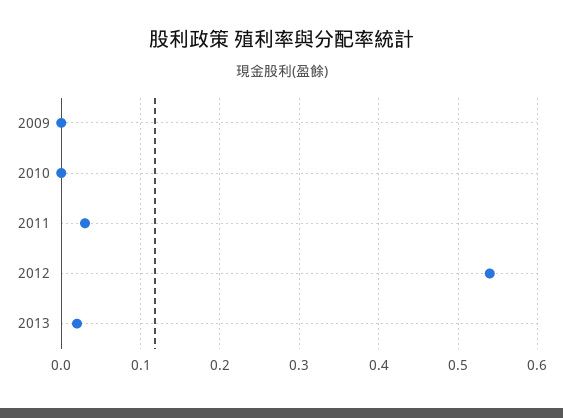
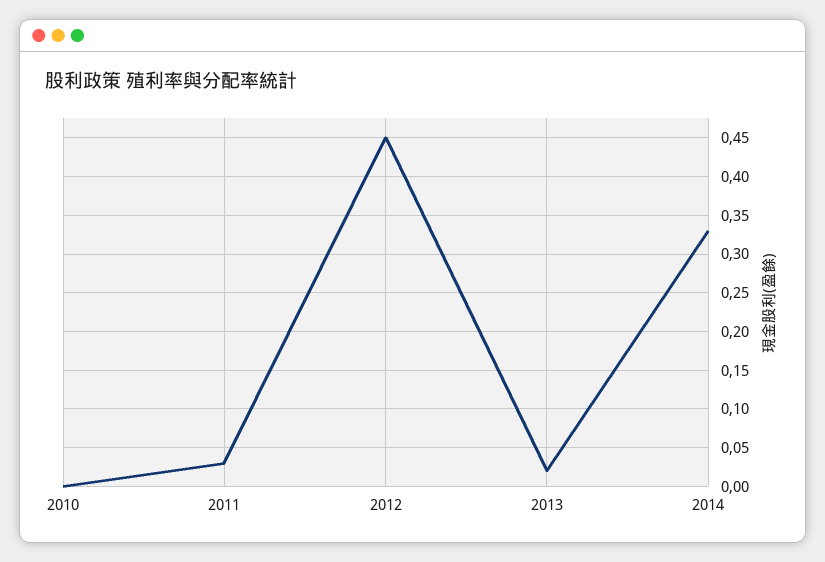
2009: 0 -> none
2012: 0.54 -> 0.45
2014: none -> 0.33

